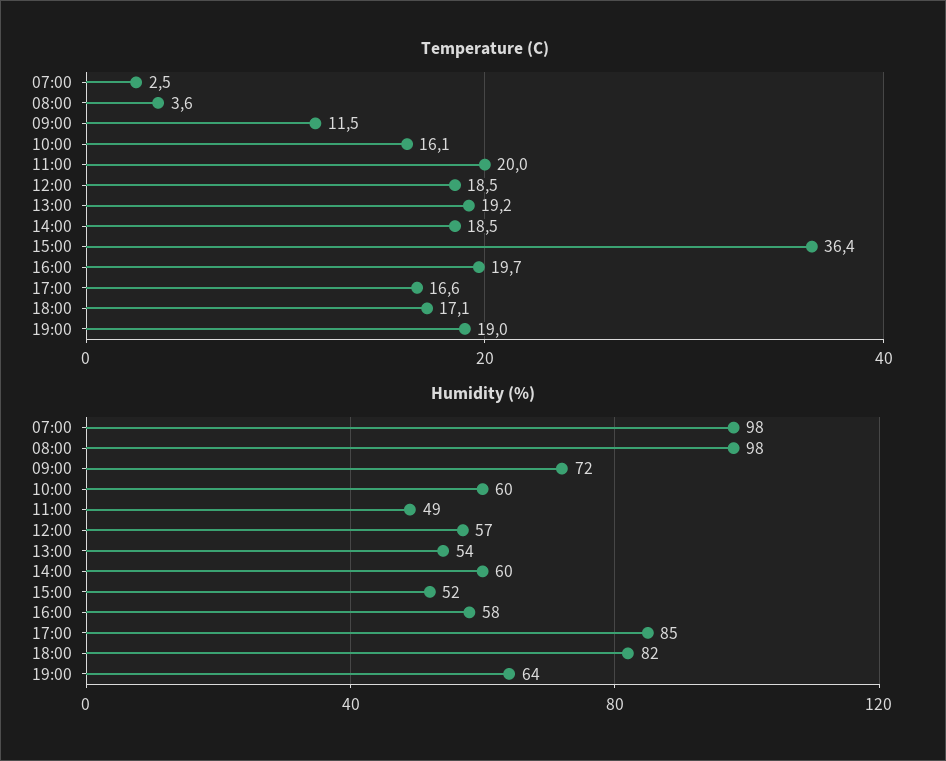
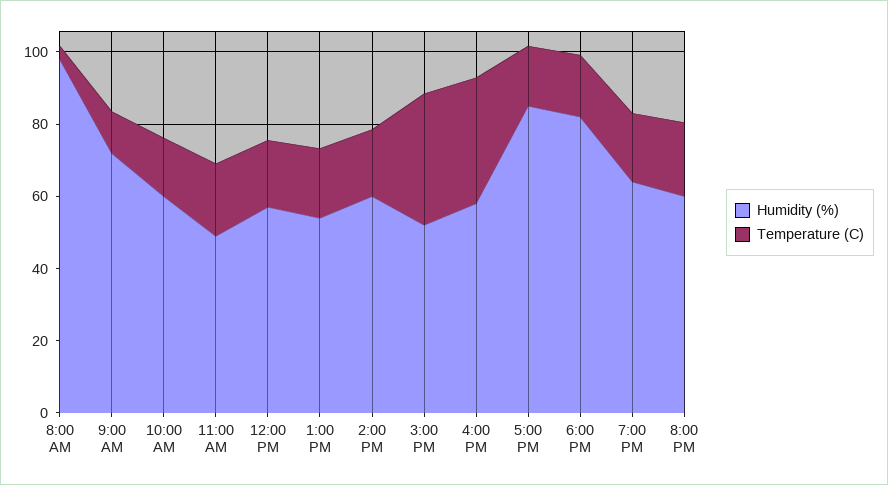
Temperature (C), 07:00: 2.5 -> none
Temperature (C), 16:00: 19.7 -> 35
Humidity (%), 07:00: 98 -> none
Humidity (%), 8:00 PM: none -> 60
Temperature (C), 8:00 PM: none -> 20

